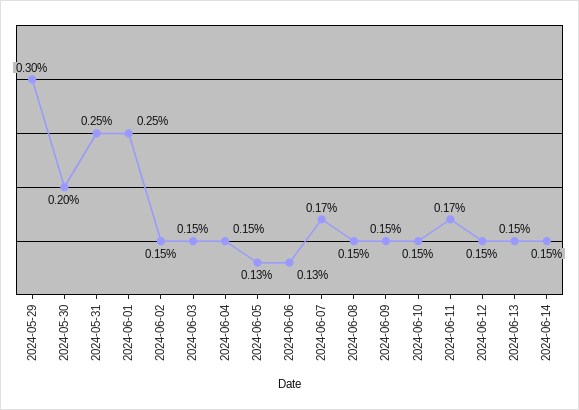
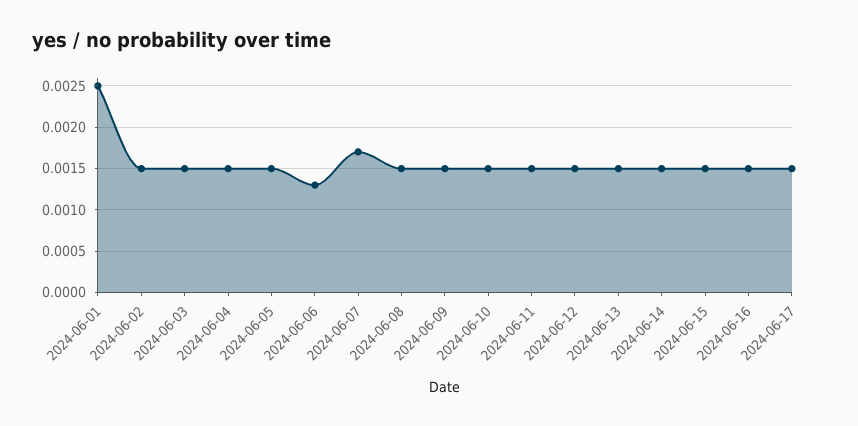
2024-05-29: 0.003 -> none
2024-05-30: 0.002 -> none
2024-05-31: 0.0025 -> none
2024-06-05: 0.0013 -> 0.0015
2024-06-11: 0.0017 -> 0.0015
2024-06-15: none -> 0.0015
2024-06-16: none -> 0.0015
2024-06-17: none -> 0.0015

